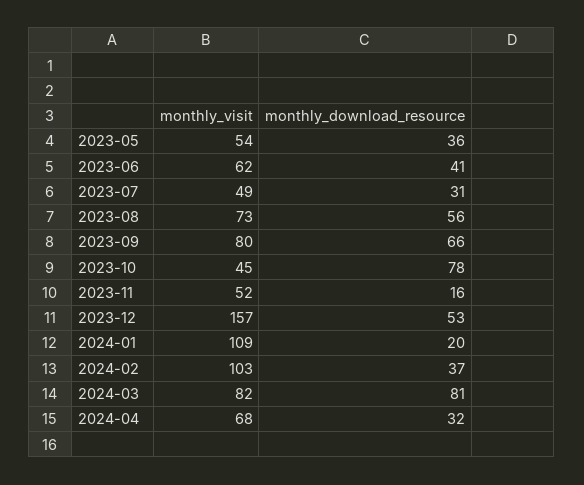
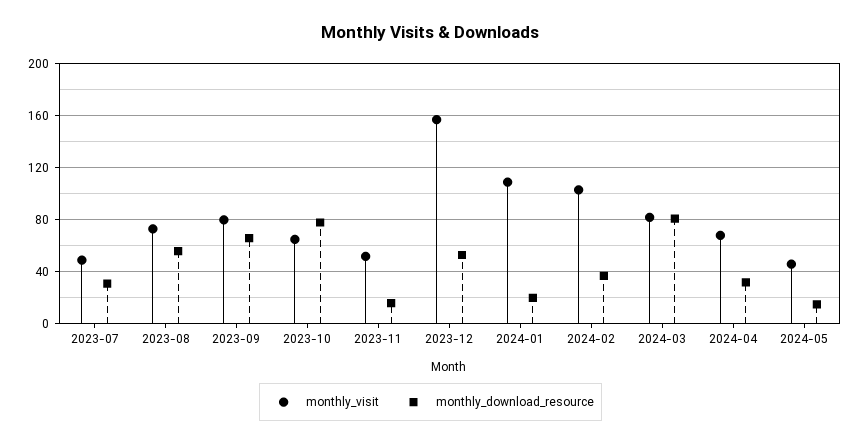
monthly_visit, 2023-05: 54 -> none
monthly_download_resource, 2023-05: 36 -> none
monthly_visit, 2023-06: 62 -> none
monthly_download_resource, 2023-06: 41 -> none
monthly_visit, 2023-10: 45 -> 65
monthly_visit, 2024-05: none -> 45
monthly_download_resource, 2024-05: none -> 15

